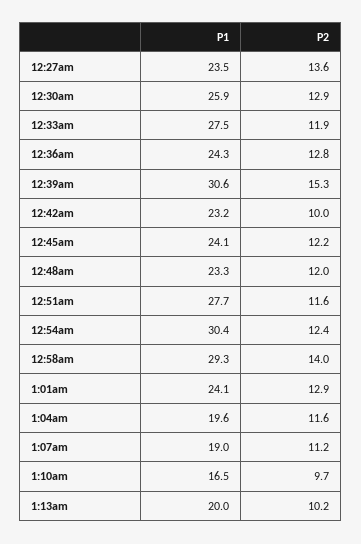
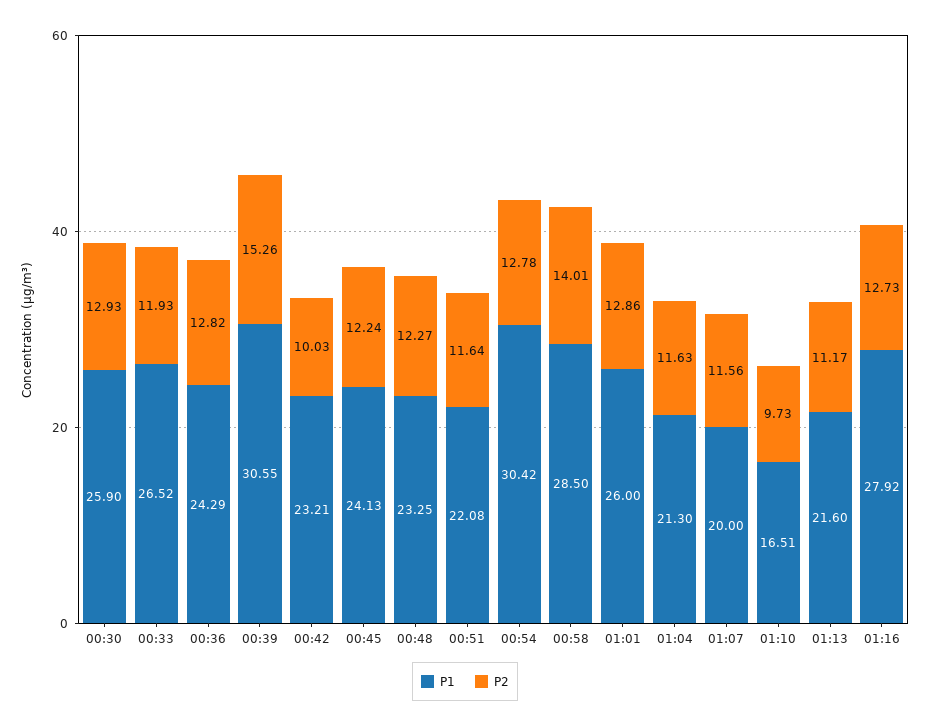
P1, 12:27am: 23.5 -> none
P2, 12:27am: 13.6 -> none
P1, 12:33am: 27.5 -> 26.52
P2, 12:48am: 12 -> 12.27
P1, 12:51am: 27.7 -> 22.08
P2, 12:54am: 12.4 -> 12.78
P1, 12:58am: 29.3 -> 28.5
P1, 1:01am: 24.1 -> 26
P1, 1:04am: 19.6 -> 21.3
P1, 1:07am: 19 -> 20
P2, 1:07am: 11.2 -> 11.56
P1, 1:13am: 20 -> 21.6
P2, 1:13am: 10.2 -> 11.17
P1, 01:16: none -> 27.92
P2, 01:16: none -> 12.73

